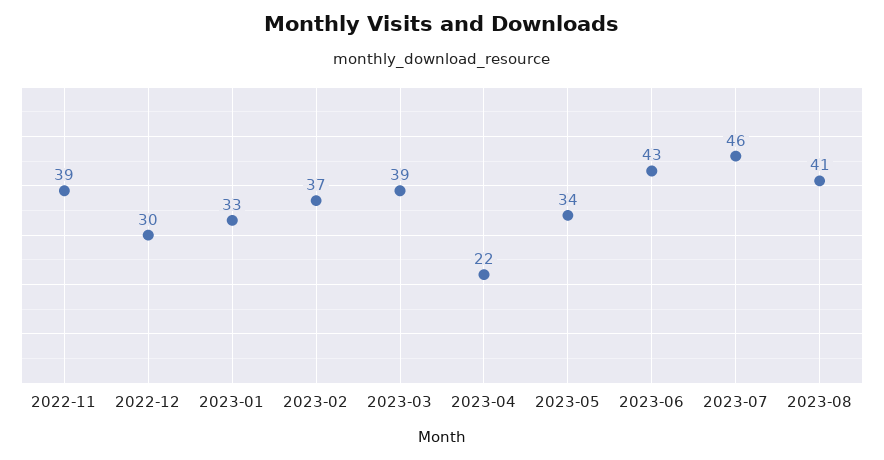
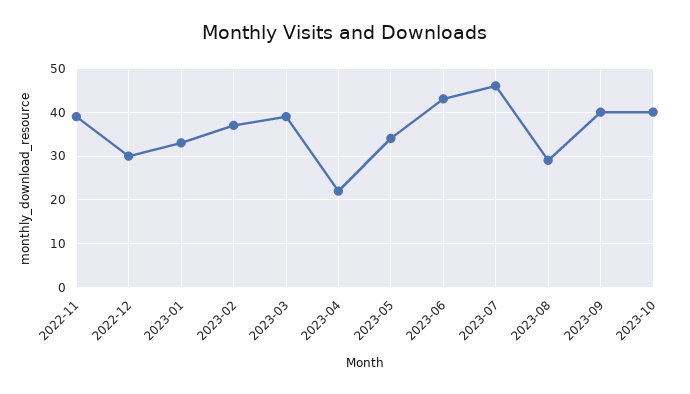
2023-08: 41 -> 30
2023-09: none -> 40
2023-10: none -> 40

